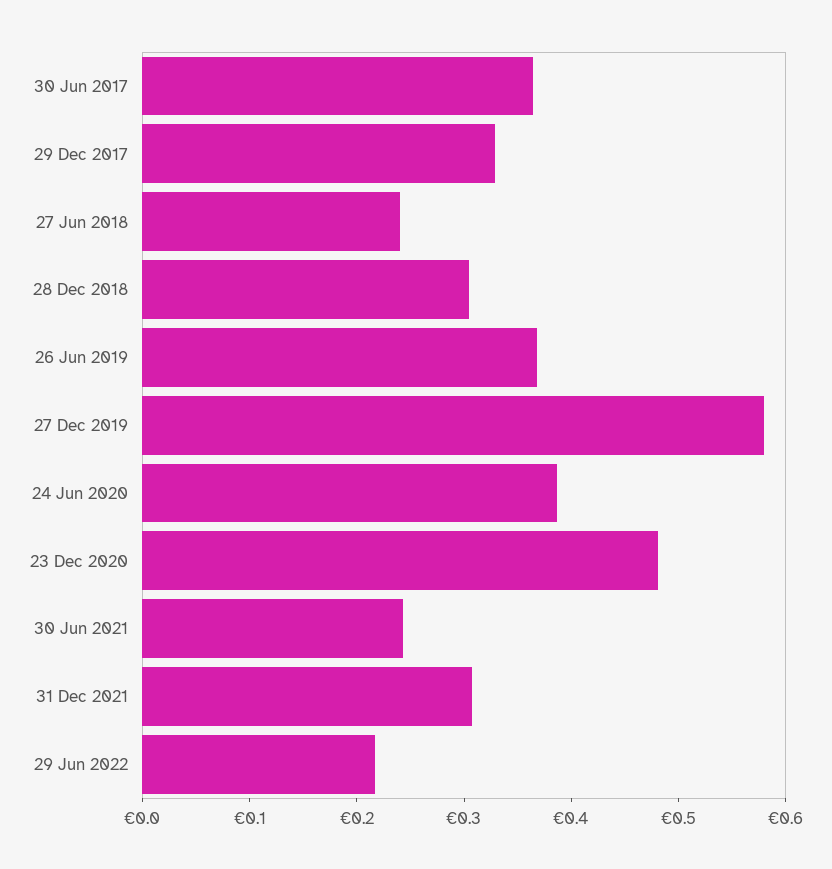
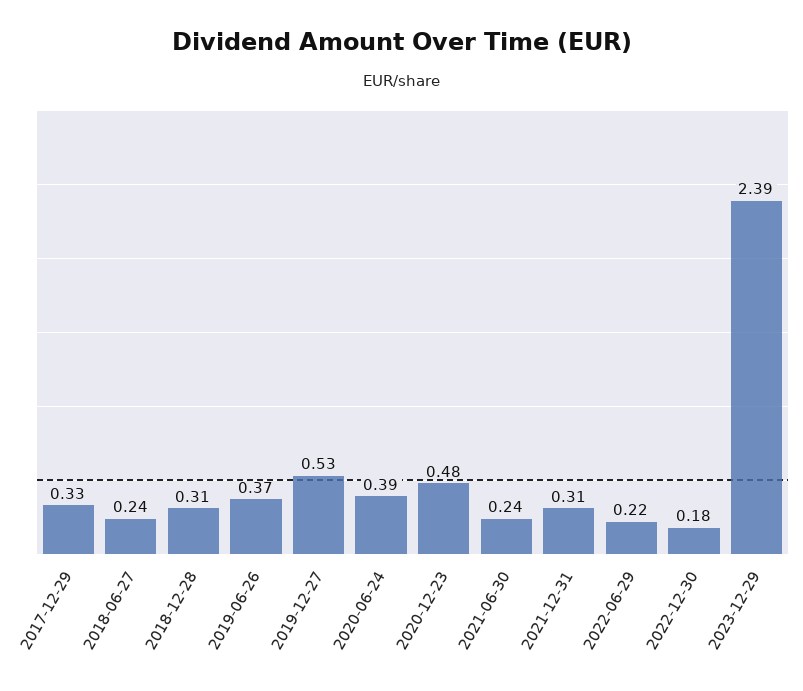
30 Jun 2017: 0.36 -> none
27 Dec 2019: 0.58 -> 0.53
2022-12-30: none -> 0.18
2023-12-29: none -> 2.39

